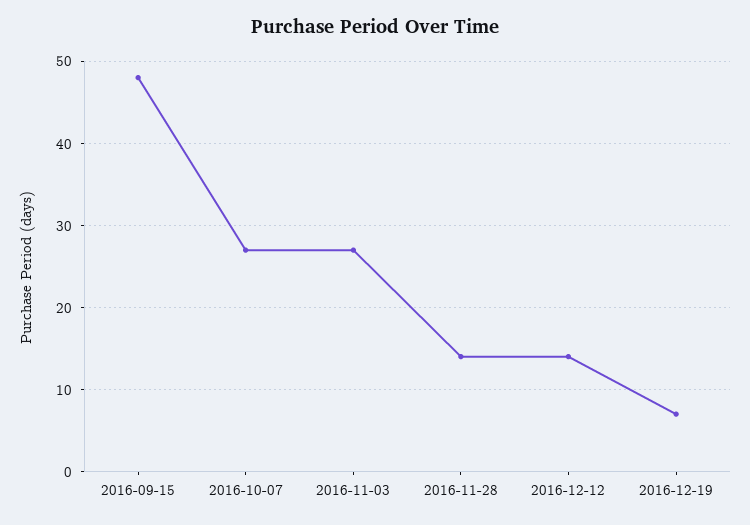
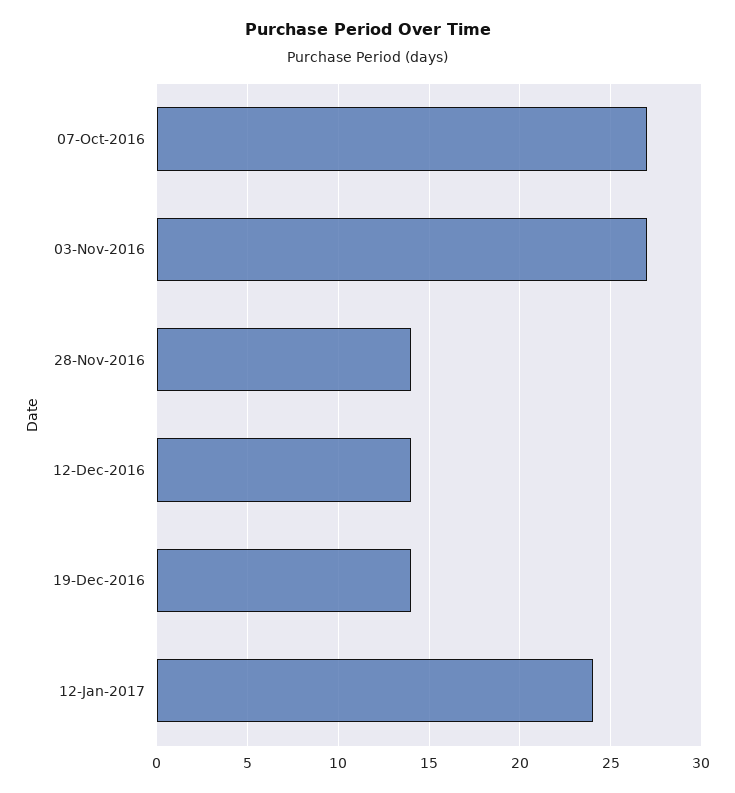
2016-09-15: 48 -> none
2016-12-19: 7 -> 14
12-Jan-2017: none -> 24

